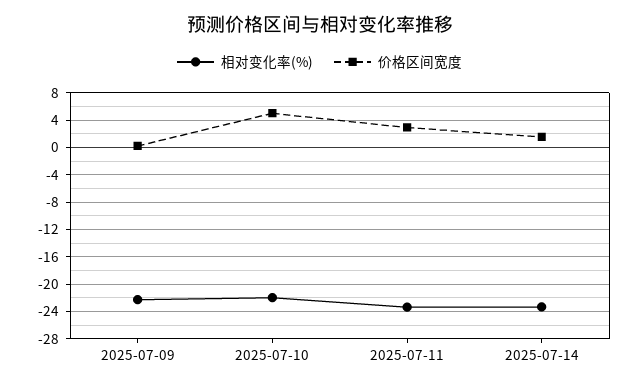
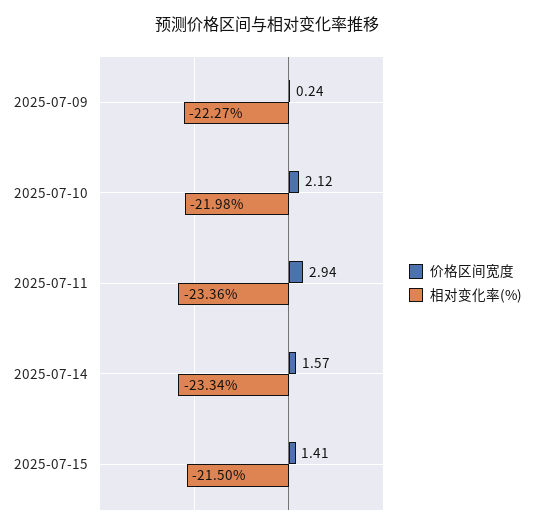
价格区间宽度, 2025-07-10: 5 -> 2.12
价格区间宽度, 2025-07-15: none -> 1.41
相对变化率(%), 2025-07-15: none -> -21.5

